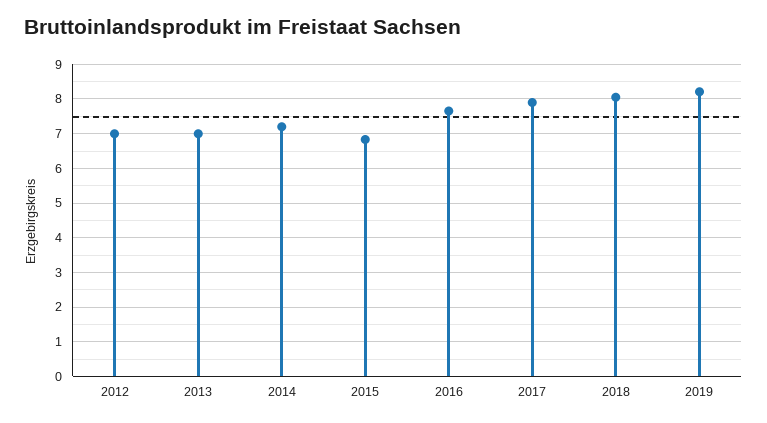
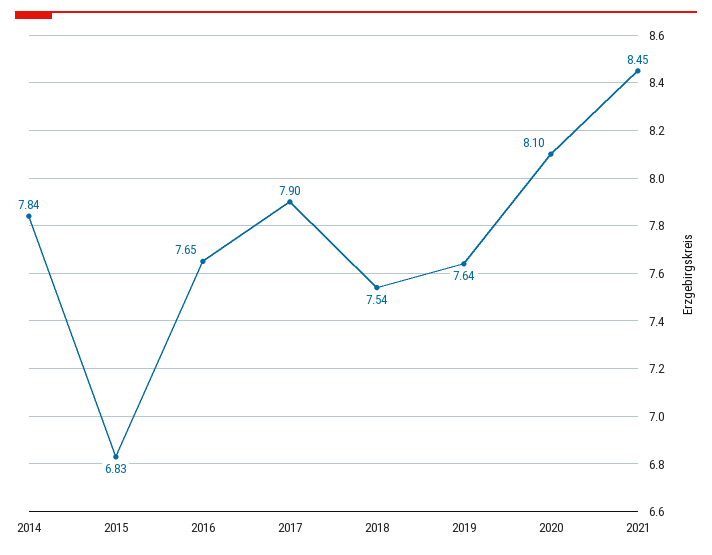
2012: 7 -> none
2013: 7 -> none
2014: 7.2 -> 7.84
2018: 8 -> 7.54
2019: 8.2 -> 7.64
2020: none -> 8.1
2021: none -> 8.45

